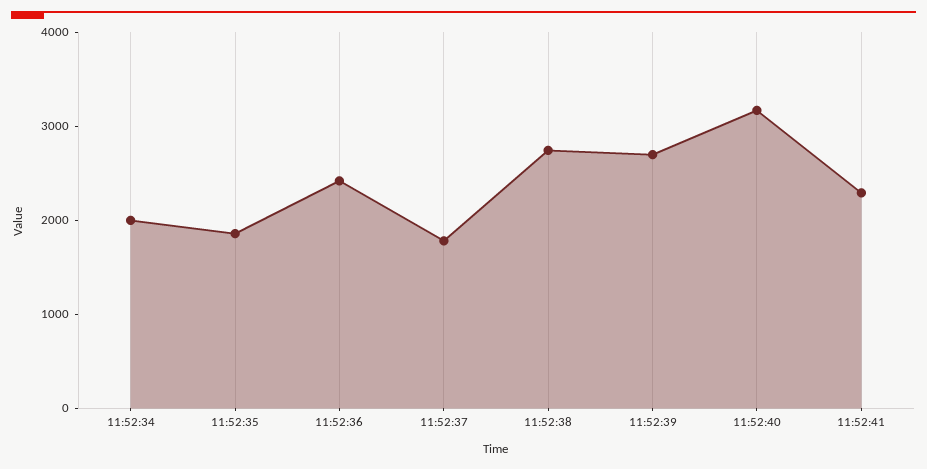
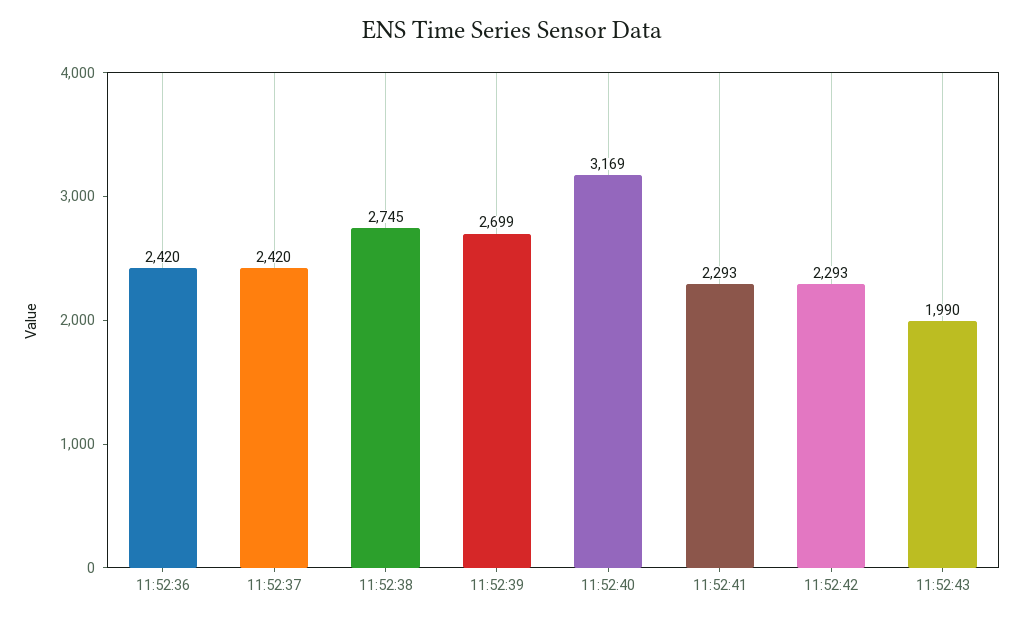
11:52:34: 2000 -> none
11:52:35: 1800 -> none
11:52:37: 1800 -> 2420
11:52:42: none -> 2293
11:52:43: none -> 1990

